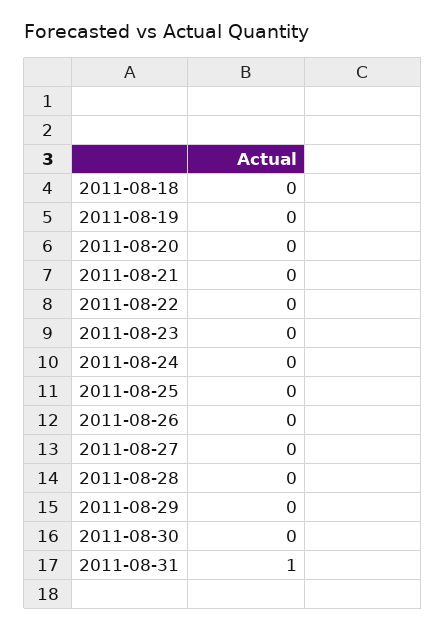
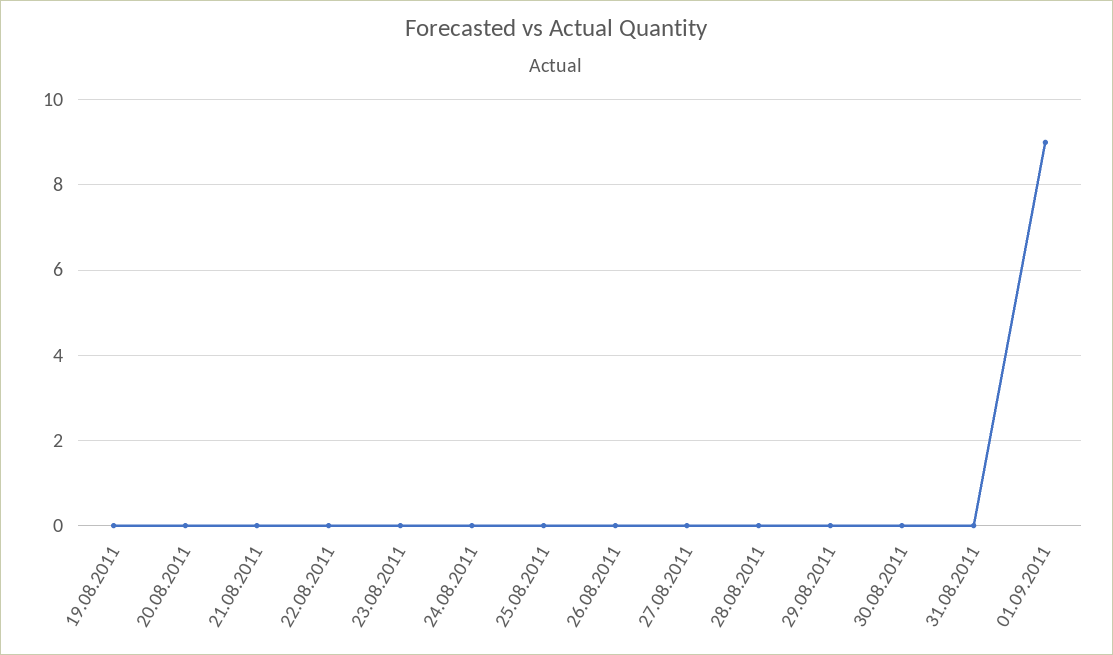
2011-08-18: 0 -> none
2011-08-31: 1 -> 0
01.09.2011: none -> 9

